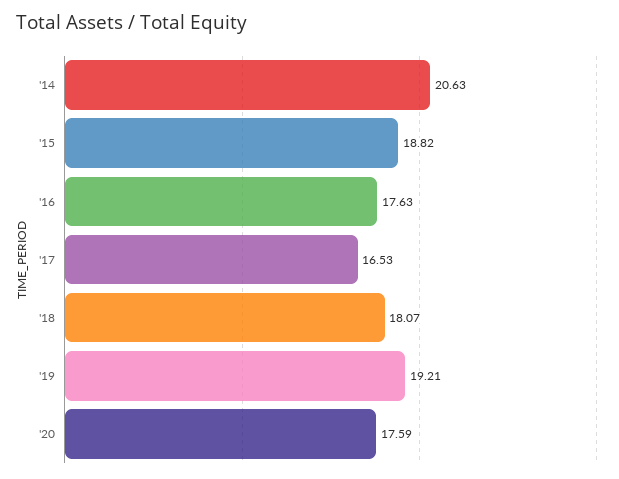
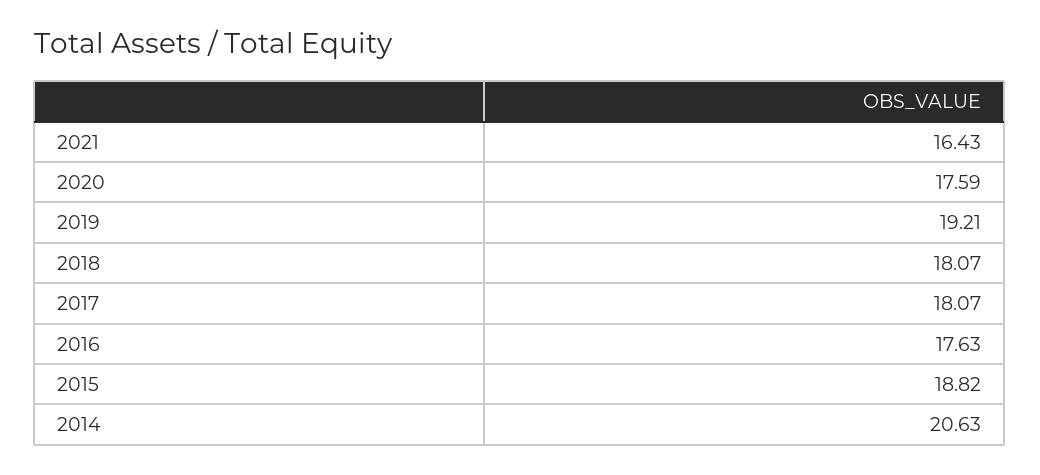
'17: 16.53 -> 18.07
2021: none -> 16.43

